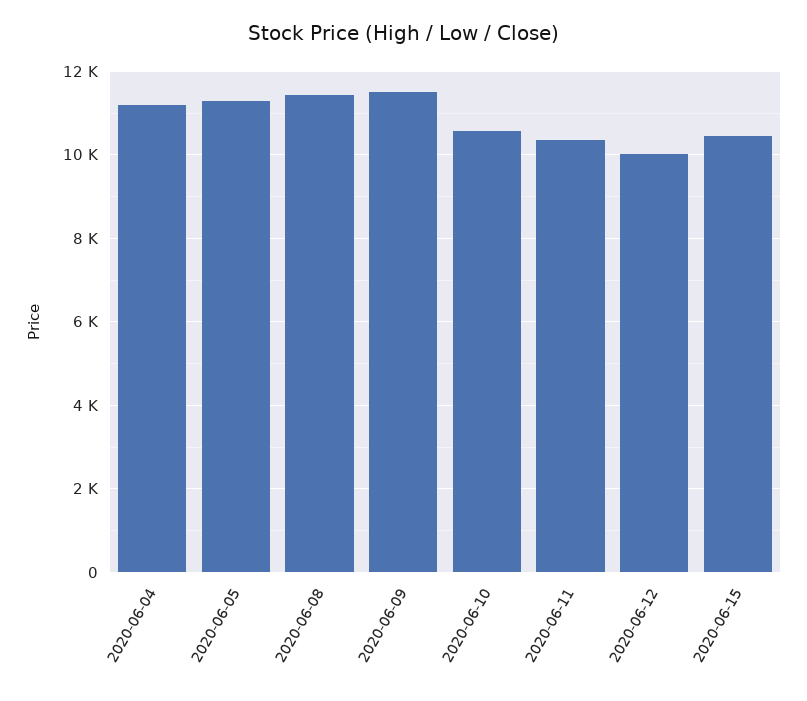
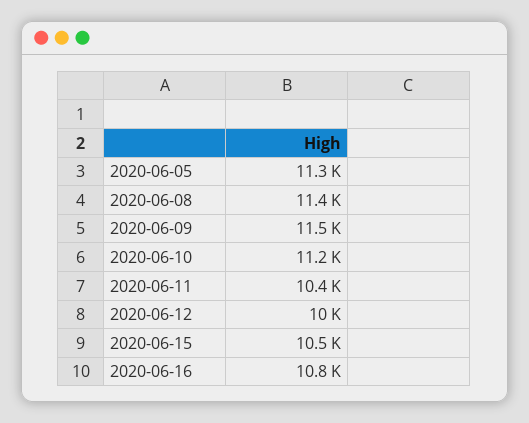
2020-06-04: 11200 -> none
2020-06-10: 10600 -> 11200
2020-06-16: none -> 10800

